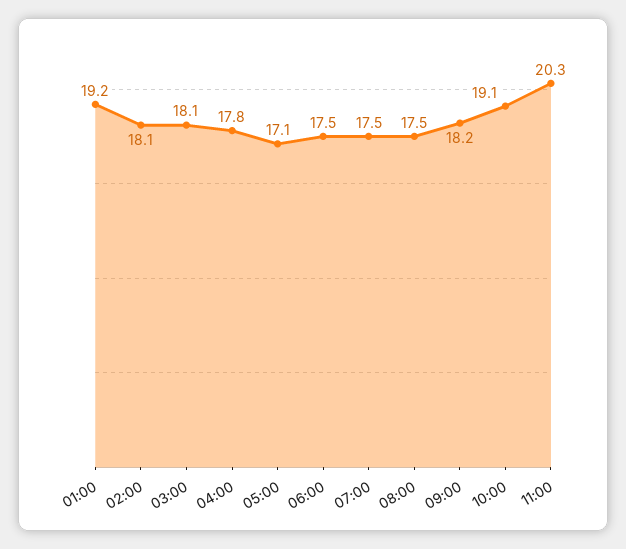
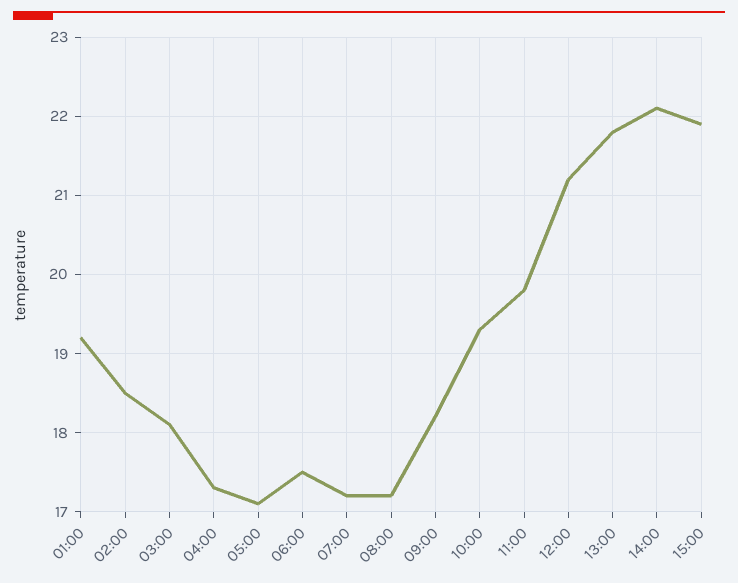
02:00: 18.1 -> 18.5
04:00: 17.8 -> 17.3
07:00: 17.5 -> 17.2
08:00: 17.5 -> 17.2
10:00: 19.1 -> 19.3
11:00: 20.3 -> 19.8
12:00: none -> 21.2
13:00: none -> 21.8
14:00: none -> 22.1
15:00: none -> 21.9

